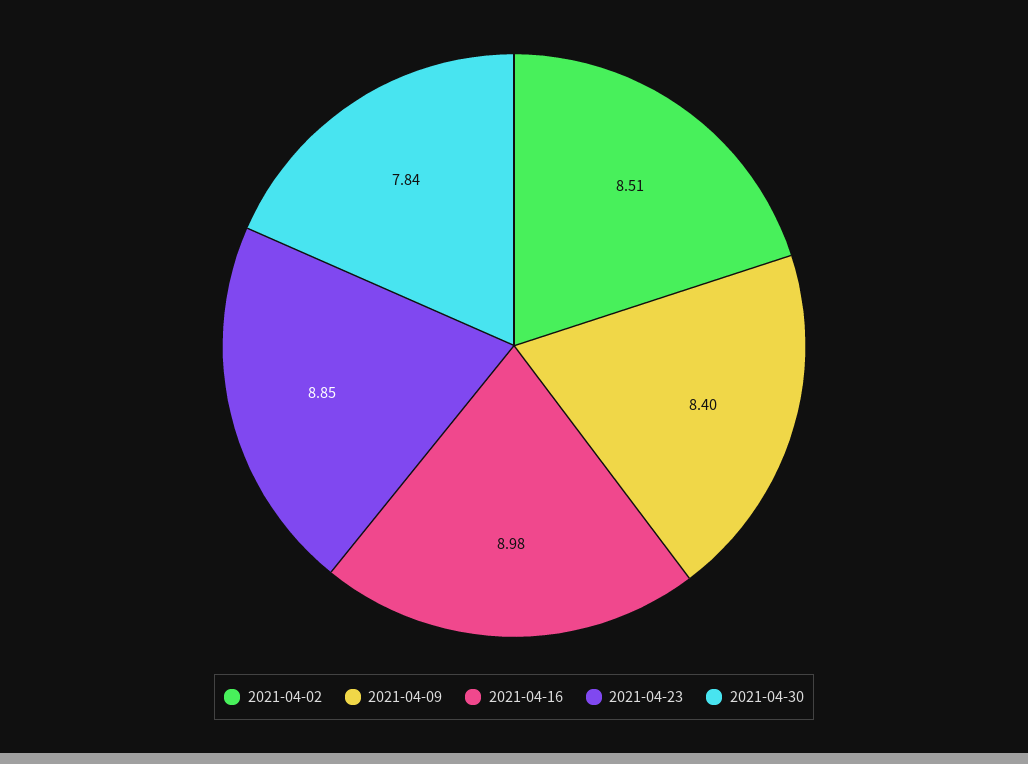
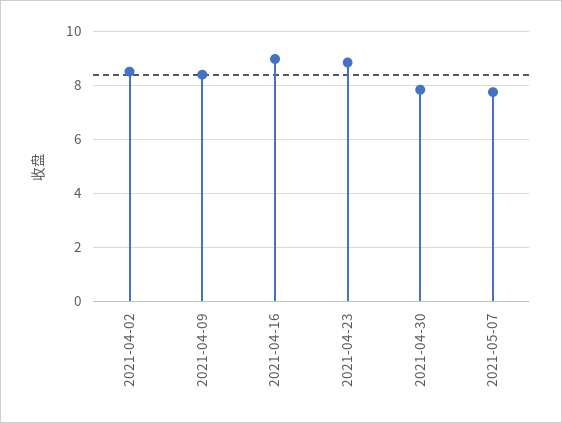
2021-05-07: none -> 7.75

